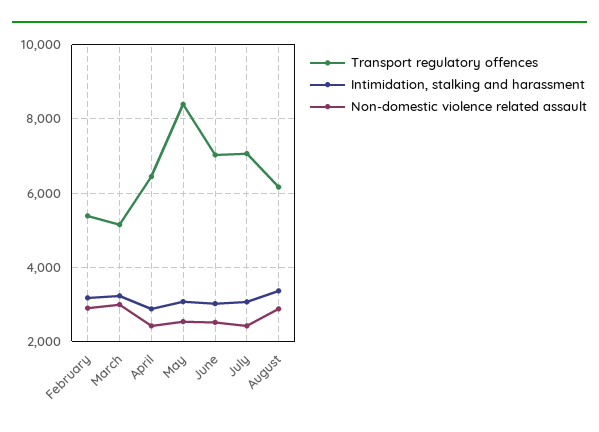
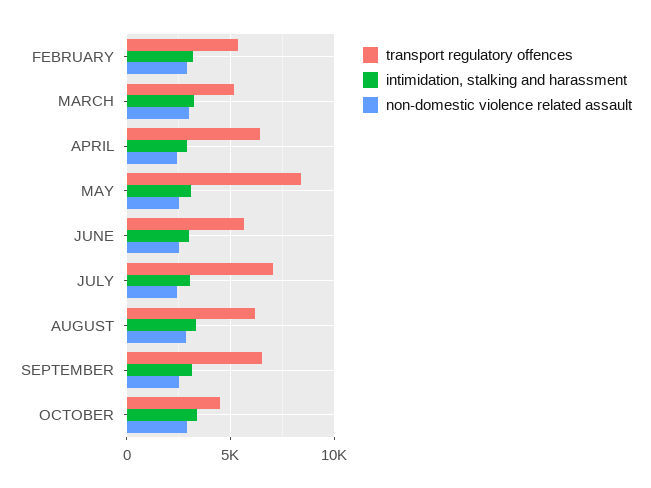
Transport regulatory offences, June: 7000 -> 5500
Transport regulatory offences, SEPTEMBER: none -> 6500
Intimidation, stalking and harassment, SEPTEMBER: none -> 3000
Non-domestic violence related assault, SEPTEMBER: none -> 2500
Transport regulatory offences, OCTOBER: none -> 4500
Intimidation, stalking and harassment, OCTOBER: none -> 3500
Non-domestic violence related assault, OCTOBER: none -> 3000

